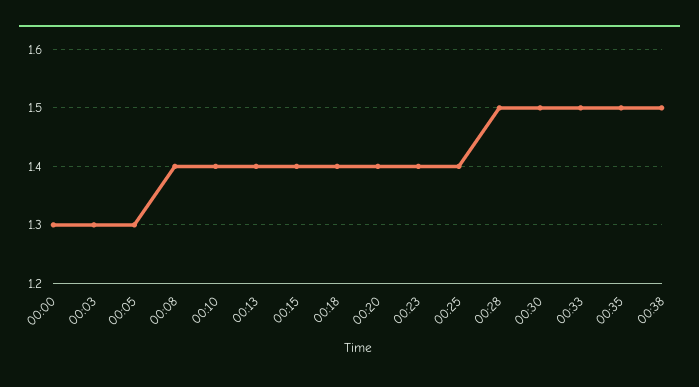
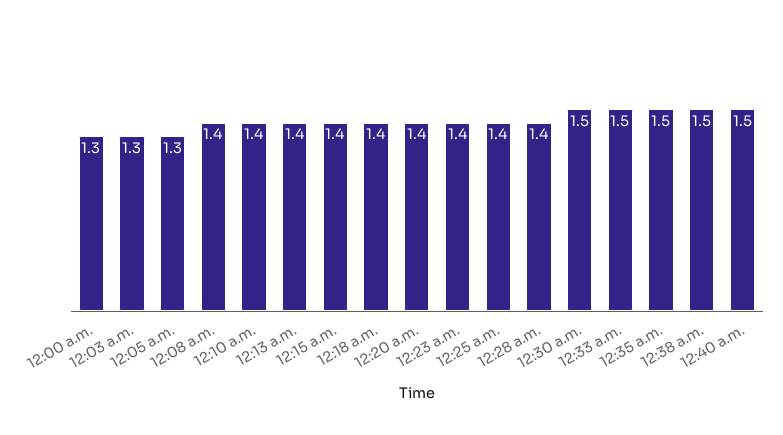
00:28: 1.5 -> 1.4
12:40 a.m.: none -> 1.5

